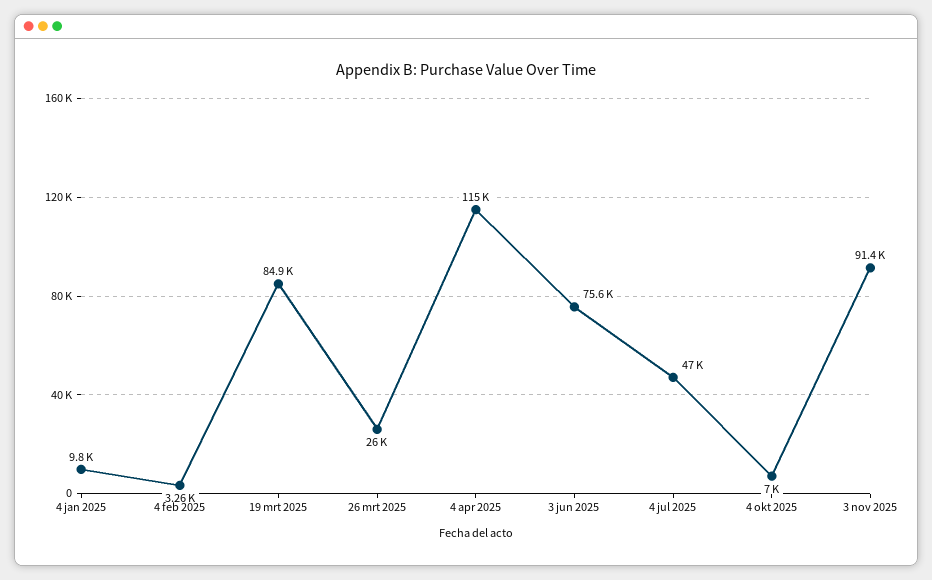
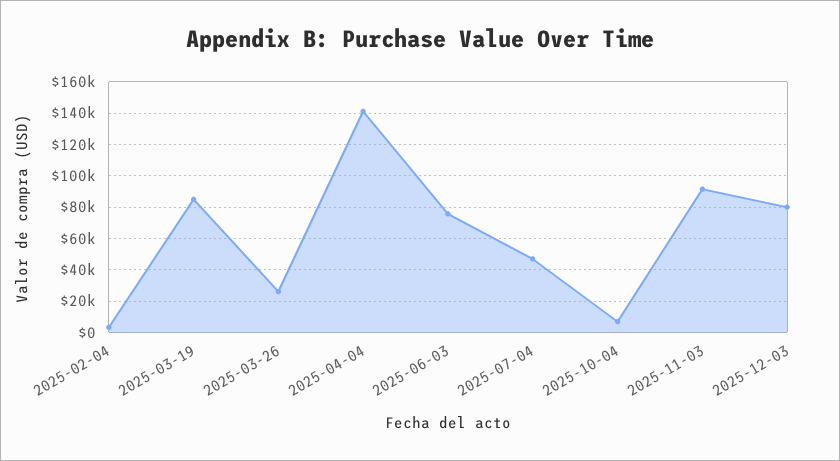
4 jan 2025: 9800 -> none
4 apr 2025: 115000 -> 140000
2025-12-03: none -> 80000

